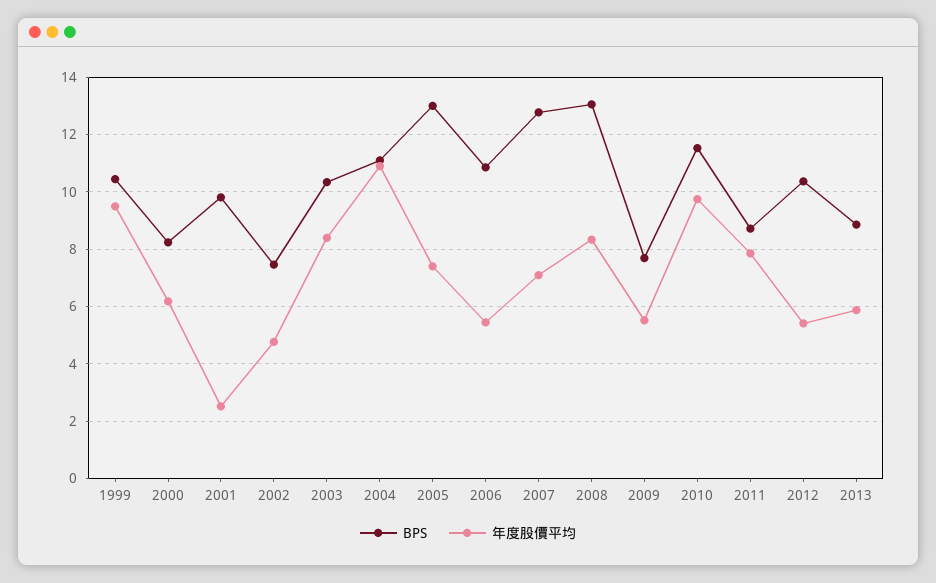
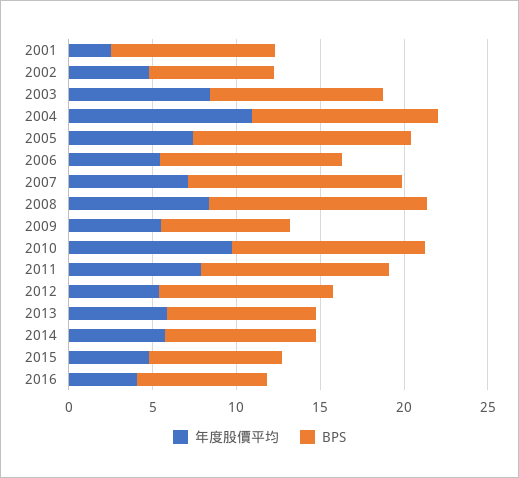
BPS, 1999: 10.5 -> none
年度股價平均, 1999: 9.5 -> none
BPS, 2000: 8.25 -> none
年度股價平均, 2000: 6.25 -> none
BPS, 2011: 8.75 -> 11
年度股價平均, 2014: none -> 6
BPS, 2014: none -> 9
年度股價平均, 2015: none -> 5
BPS, 2015: none -> 8
年度股價平均, 2016: none -> 4
BPS, 2016: none -> 8

